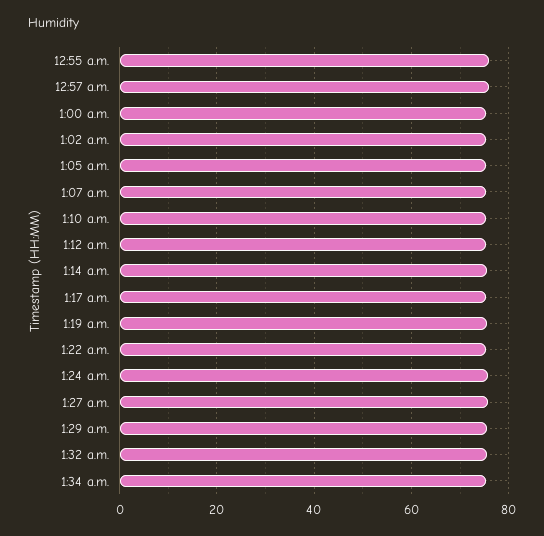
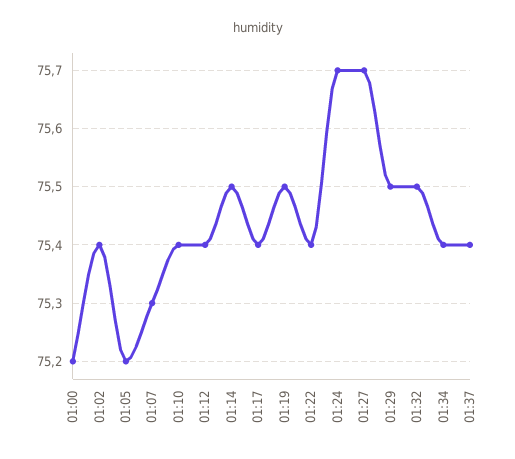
12:55 a.m.: 76 -> none
12:57 a.m.: 76 -> none
01:37: none -> 75.4

